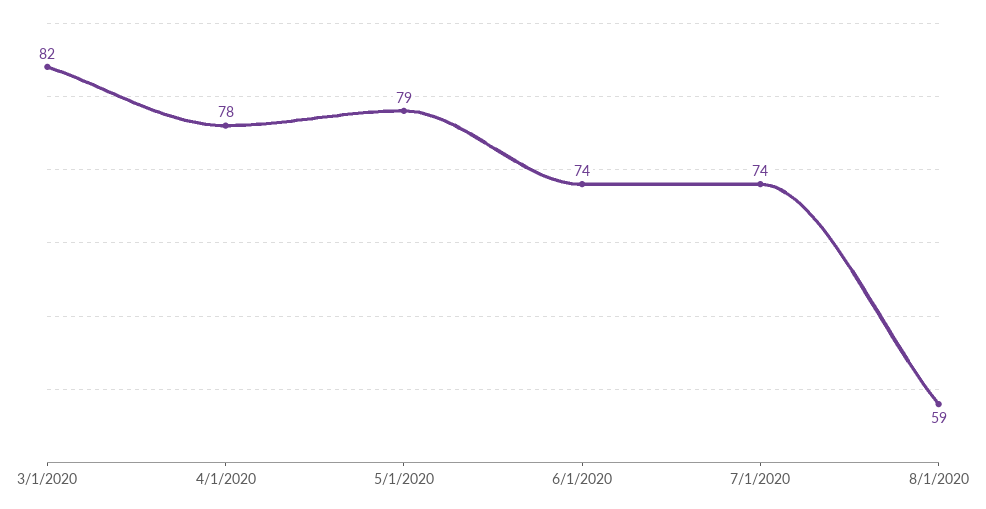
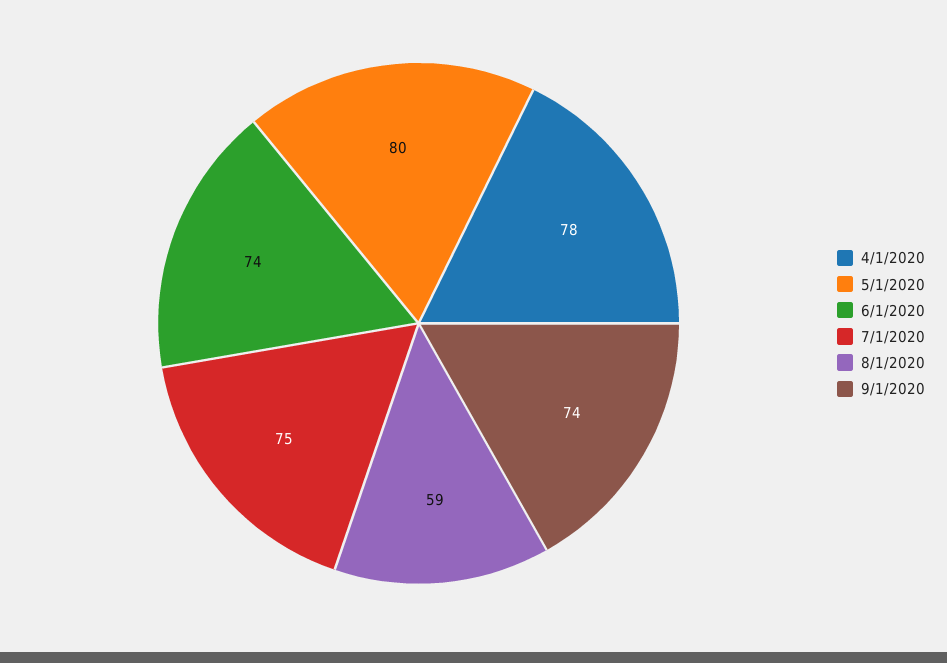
3/1/2020: 82 -> none
5/1/2020: 79 -> 80
7/1/2020: 74 -> 75
9/1/2020: none -> 74

